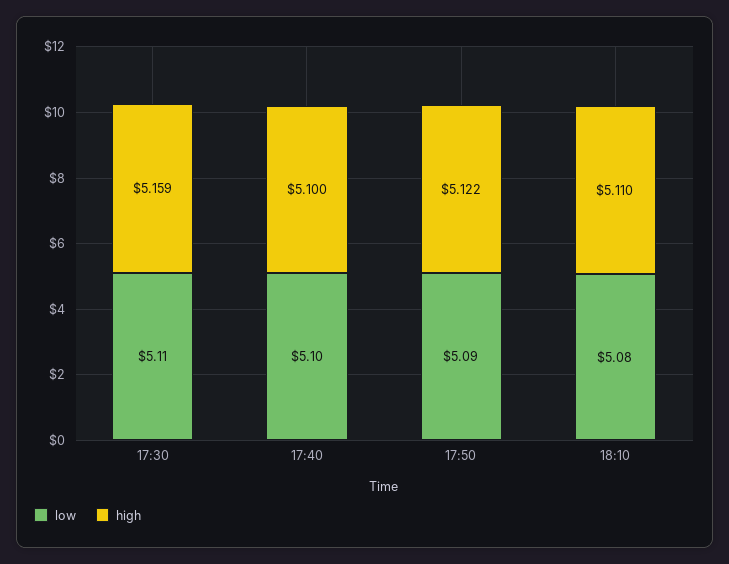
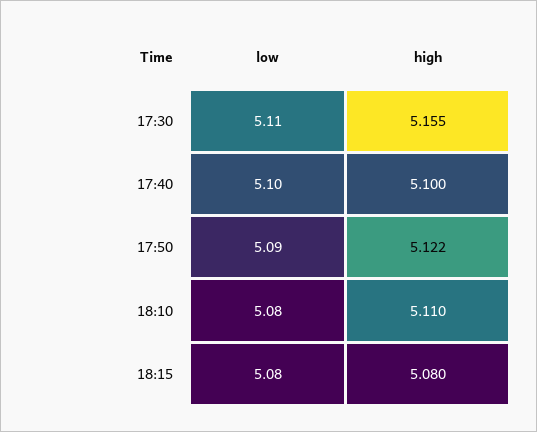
high, 17:30: 5.159 -> 5.155
low, 18:15: none -> 5.08
high, 18:15: none -> 5.08

